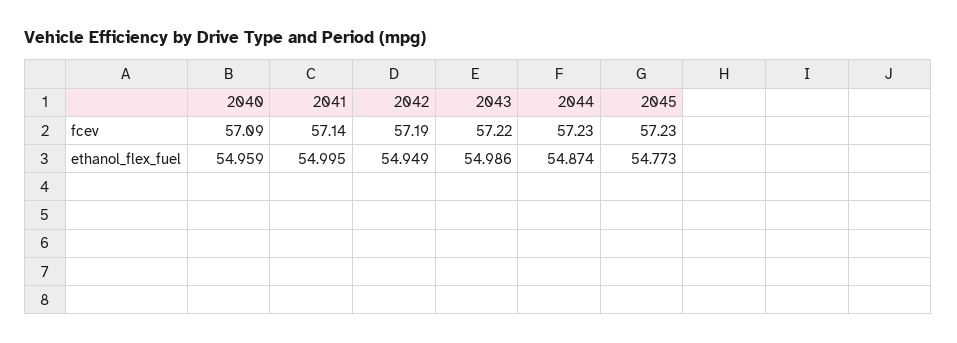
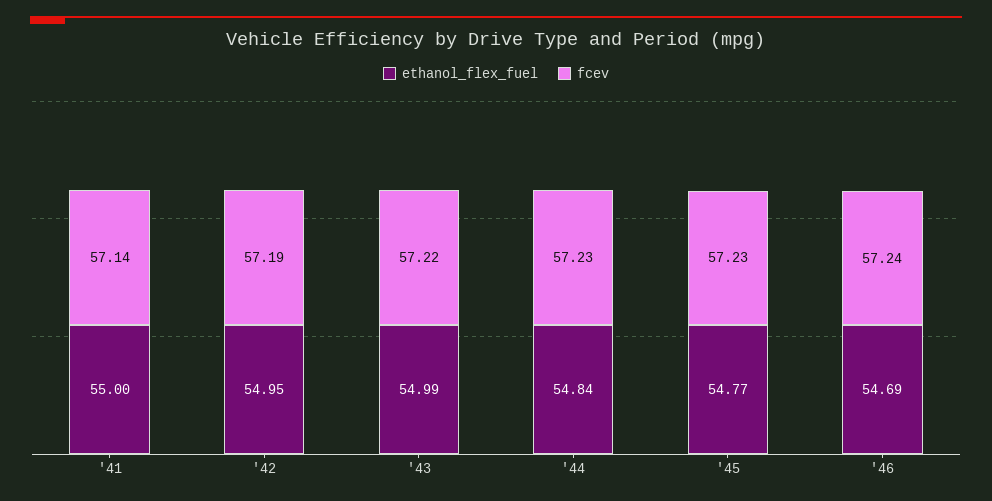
fcev, 2040: 57.09 -> none
ethanol_flex_fuel, 2040: 54.959 -> none
ethanol_flex_fuel, 2044: 54.874 -> 54.84
ethanol_flex_fuel, '46: none -> 54.69
fcev, '46: none -> 57.24

